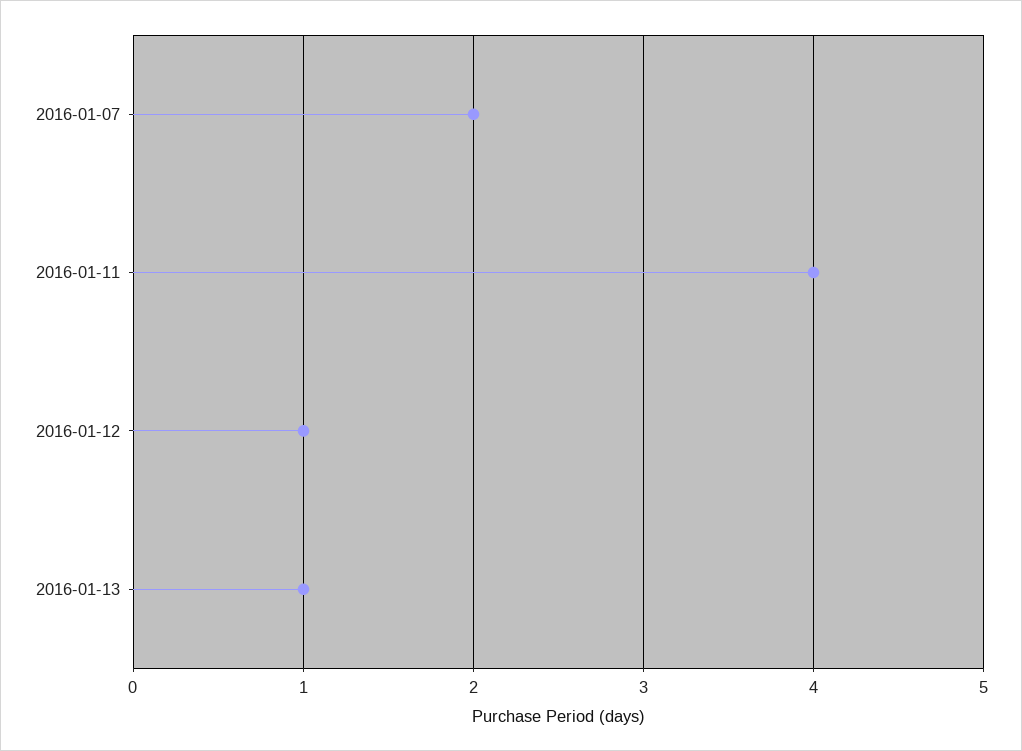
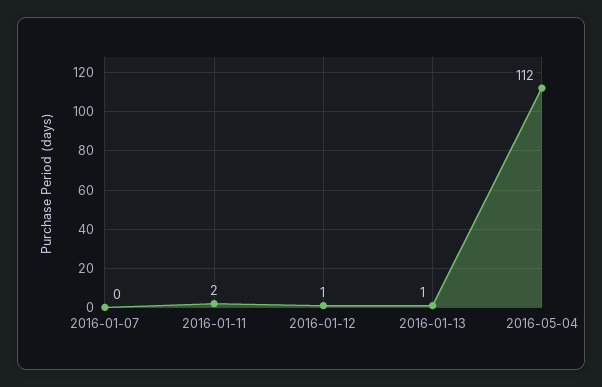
2016-01-07: 2 -> 0
2016-01-11: 4 -> 2
2016-05-04: none -> 112

